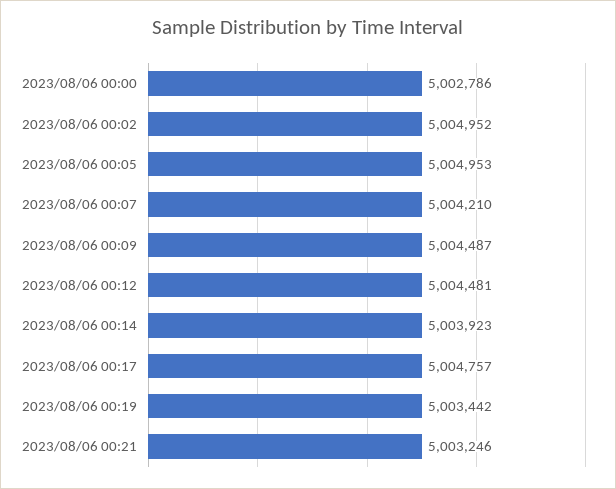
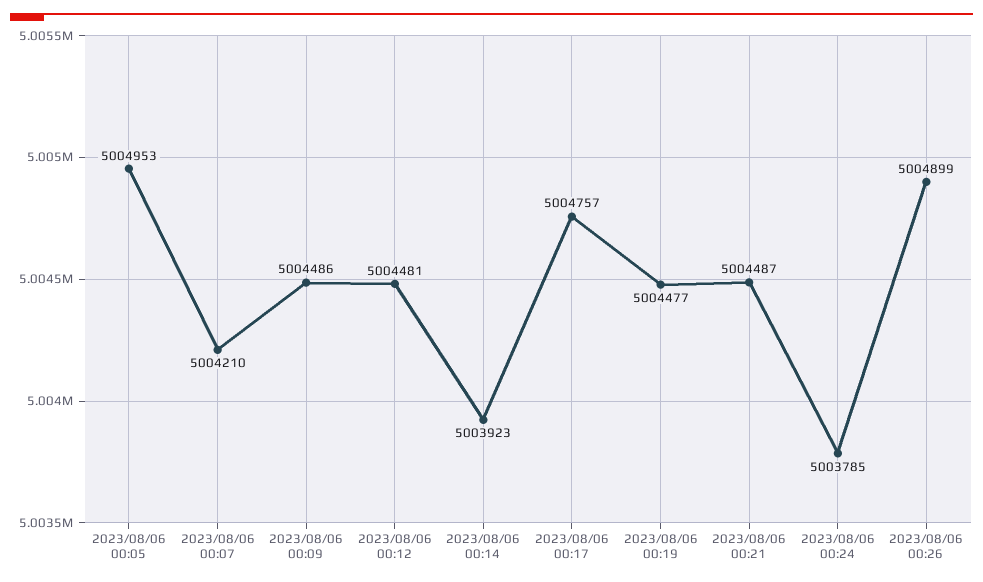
2023/08/06 00:00: 5002786 -> none
2023/08/06 00:02: 5004952 -> none
2023/08/06 00:09: 5004487 -> 5004486
2023/08/06 00:19: 5003442 -> 5004477
2023/08/06 00:21: 5003246 -> 5004487
2023/08/06 00:24: none -> 5003785
2023/08/06 00:26: none -> 5004899

